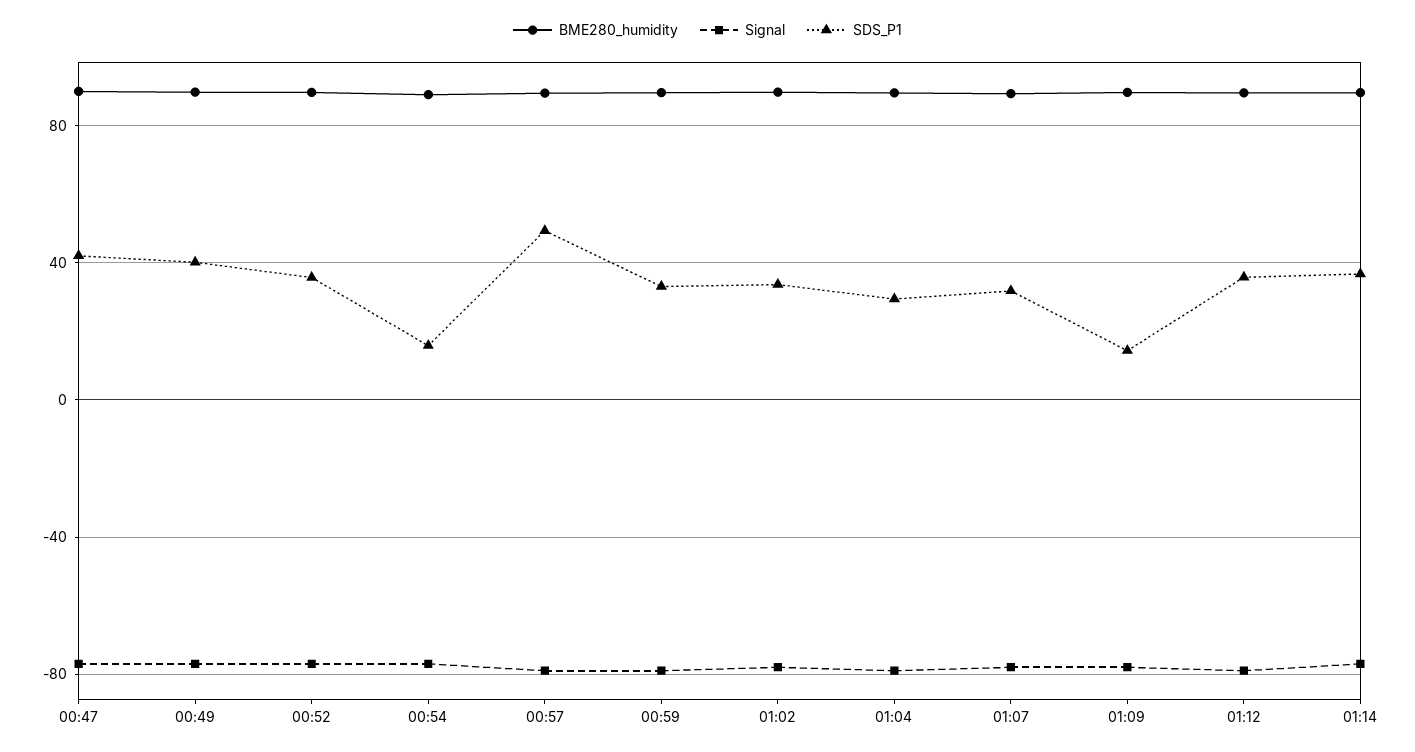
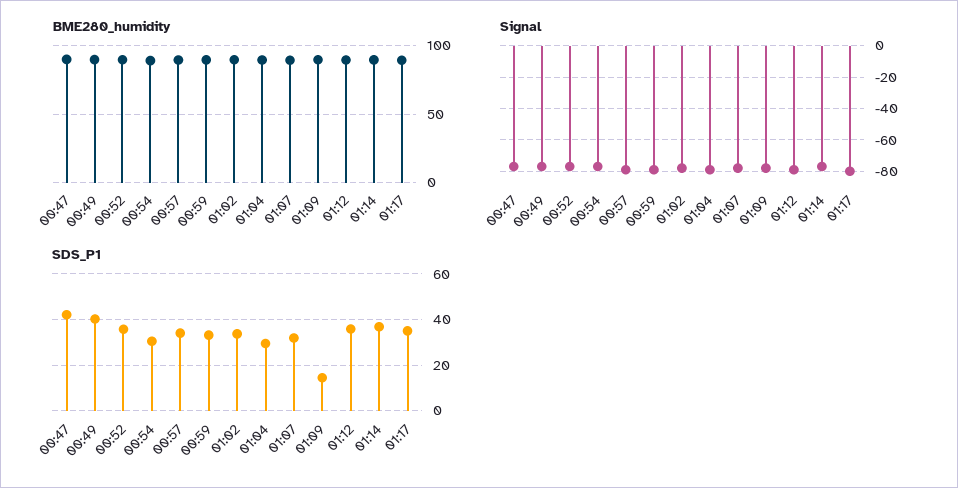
SDS_P1, 00:54: 15 -> 30
SDS_P1, 00:57: 50 -> 35
BME280_humidity, 01:17: none -> 90
Signal, 01:17: none -> -80
SDS_P1, 01:17: none -> 35

